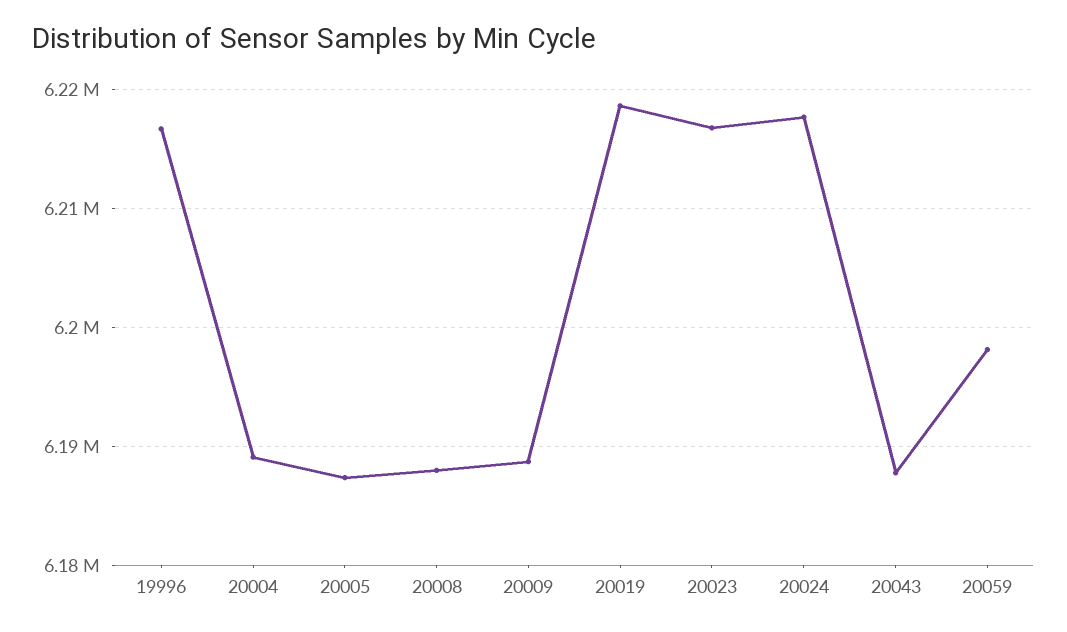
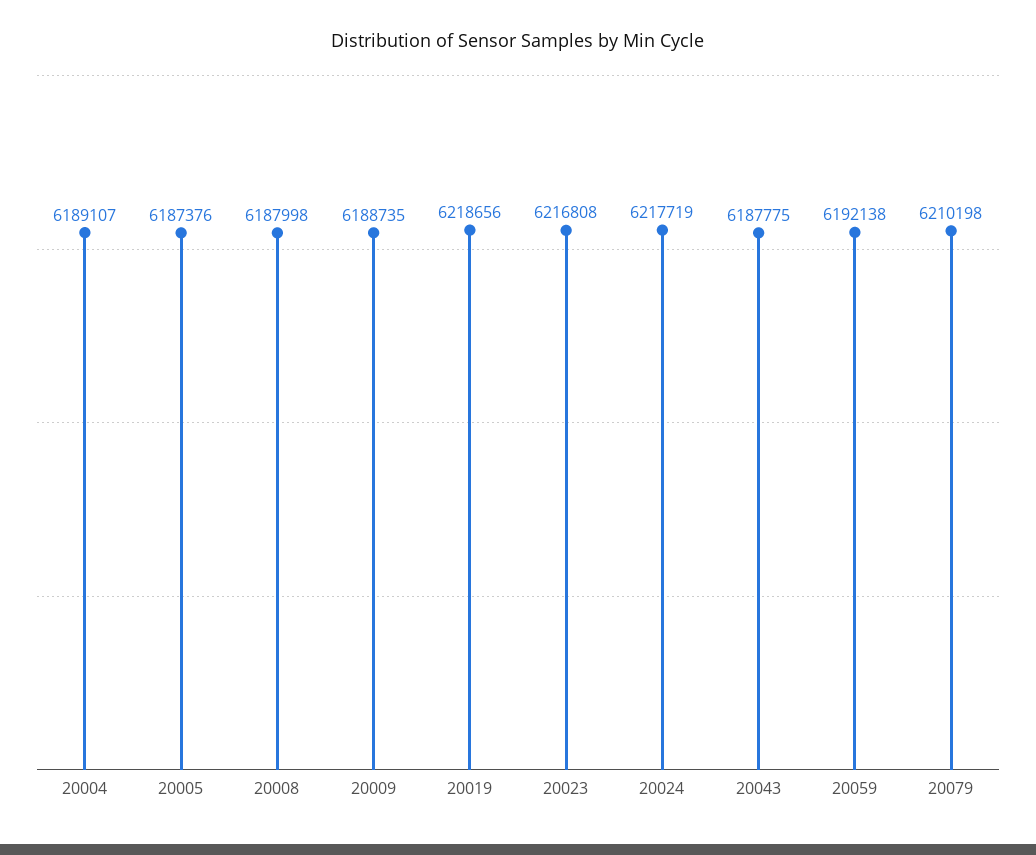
19996: 6217000 -> none
20059: 6198000 -> 6192138
20079: none -> 6210198

